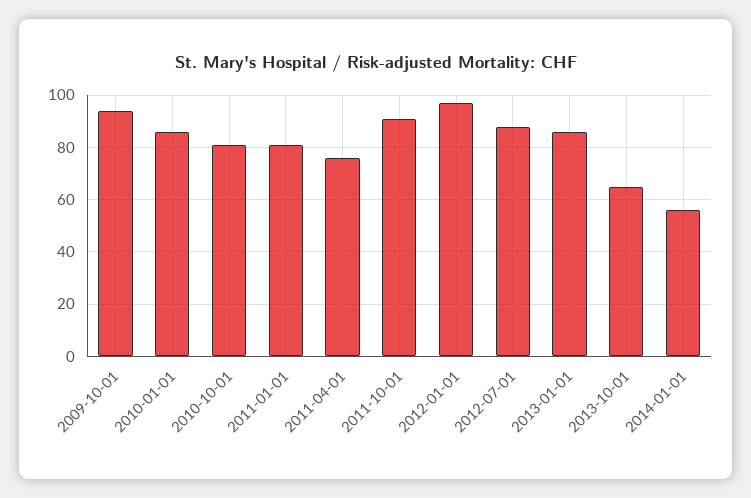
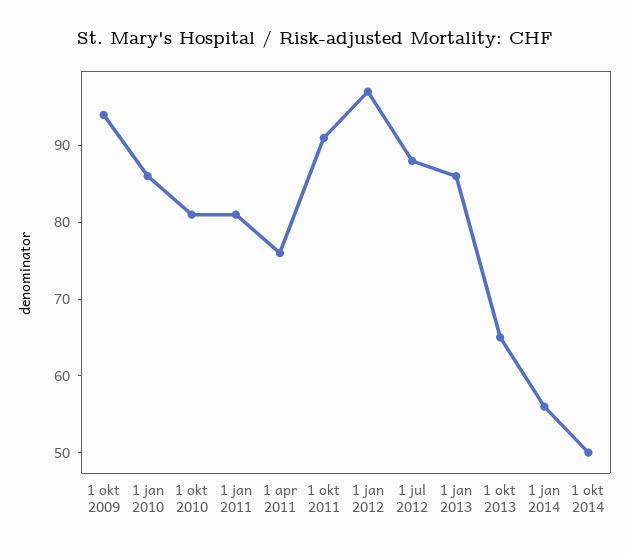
1 okt 2014: none -> 50

